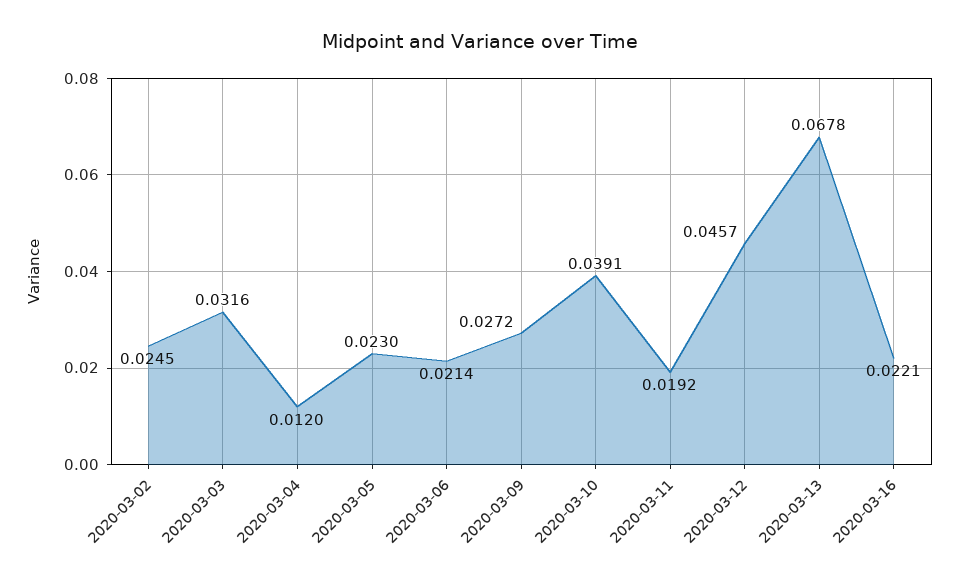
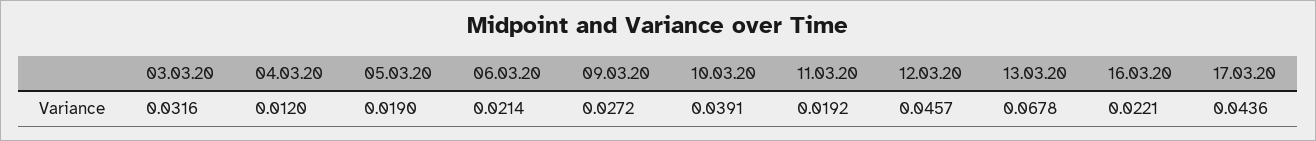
2020-03-02: 0.0245 -> none
2020-03-05: 0.023 -> 0.019
17.03.20: none -> 0.0436

